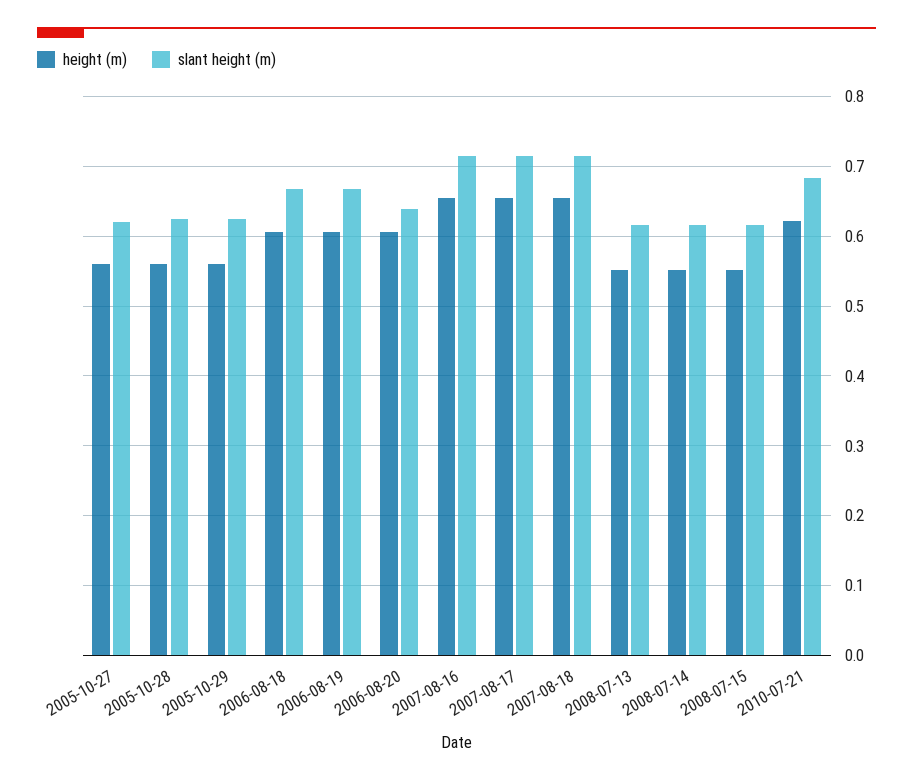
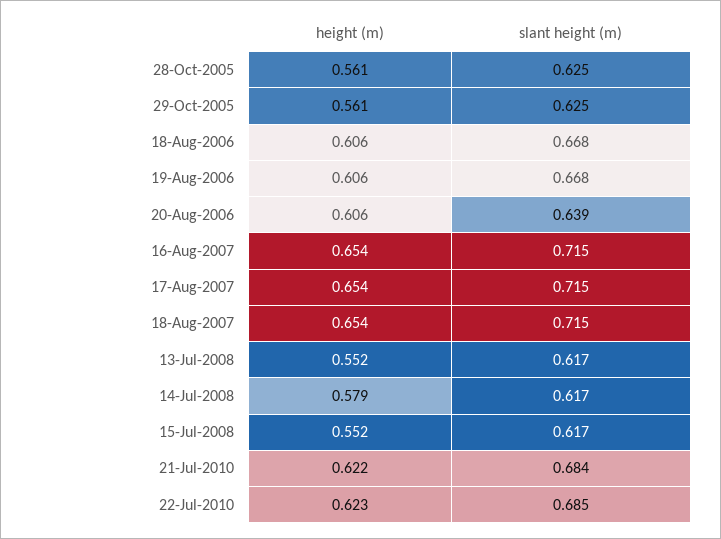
height (m), 2005-10-27: 0.56 -> none
slant height (m), 2005-10-27: 0.62 -> none
height (m), 2008-07-14: 0.55 -> 0.579
height (m), 22-Jul-2010: none -> 0.623
slant height (m), 22-Jul-2010: none -> 0.685

